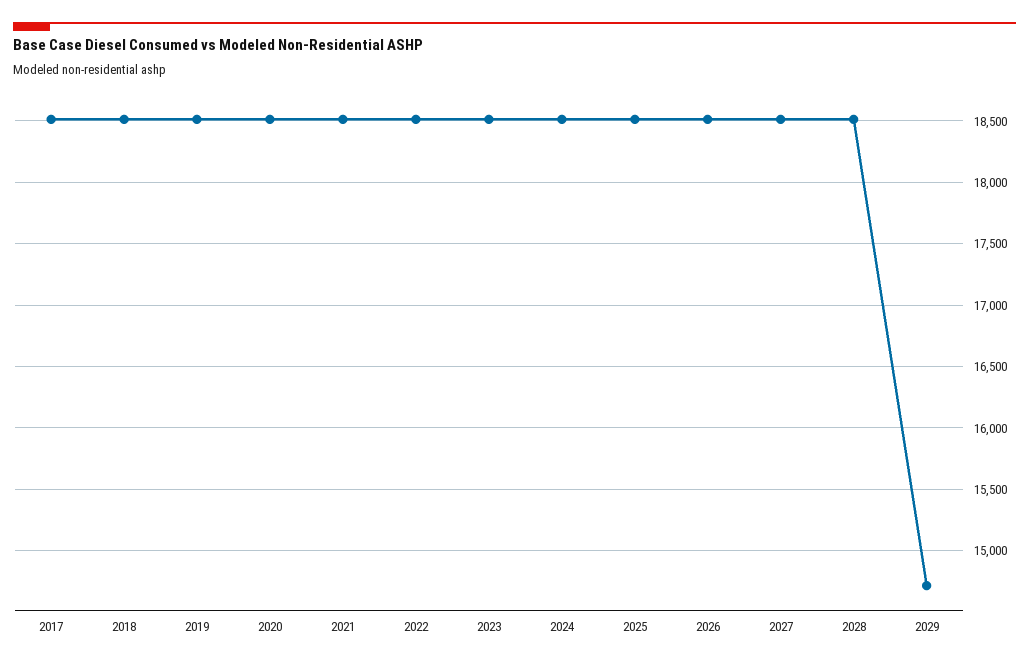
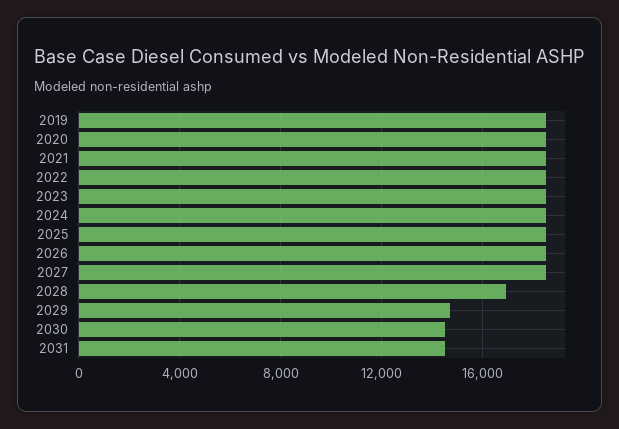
2017: 18500 -> none
2018: 18500 -> none
2028: 18500 -> 17000
2030: none -> 14500
2031: none -> 14500

